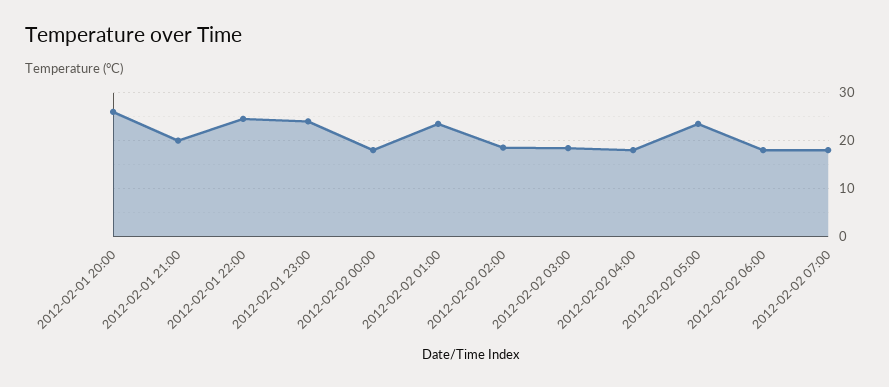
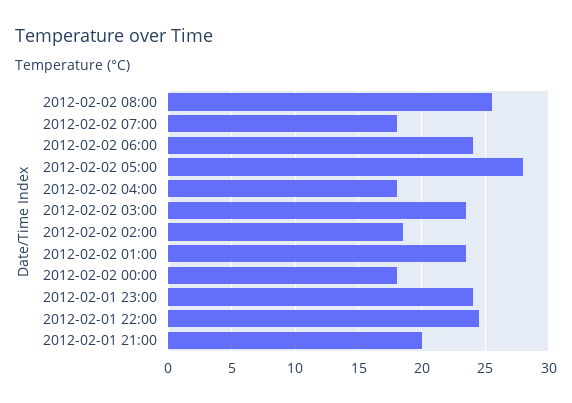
2012-02-01 20:00: 26 -> none
2012-02-02 03:00: 18 -> 23.5
2012-02-02 05:00: 24 -> 28
2012-02-02 06:00: 18 -> 24
2012-02-02 08:00: none -> 25.5

